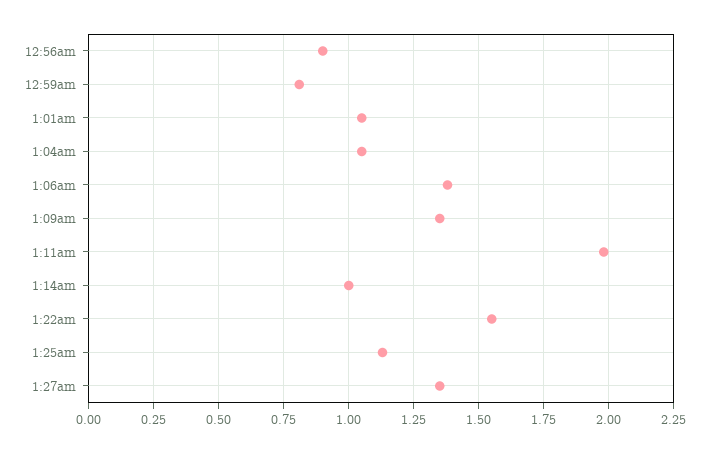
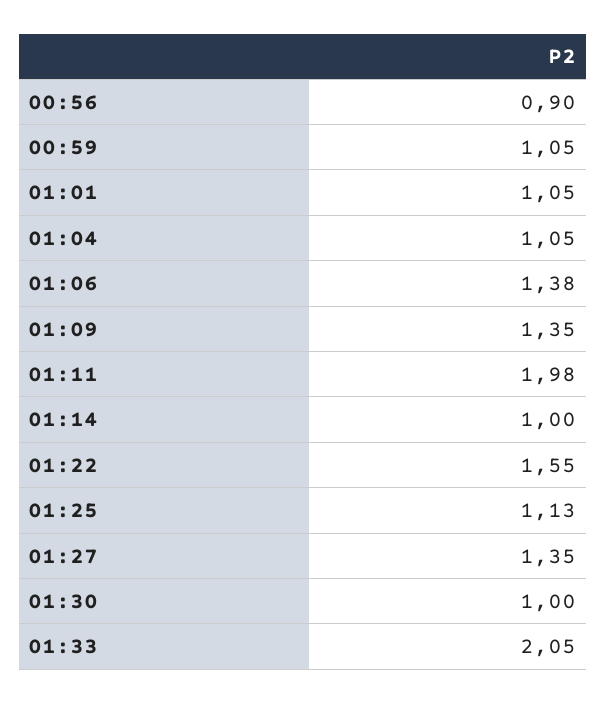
12:59am: 0.8 -> 1.05
01:30: none -> 1
01:33: none -> 2.05

